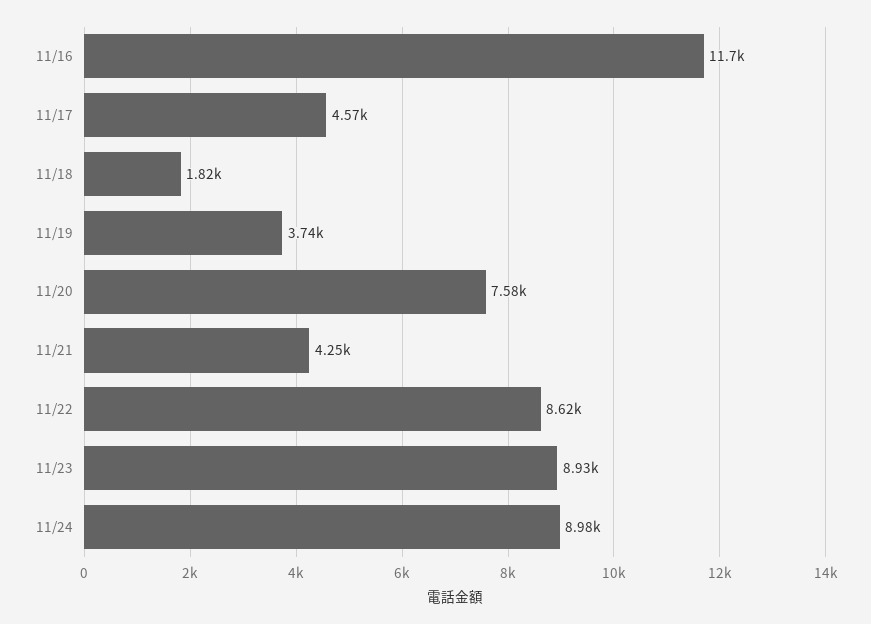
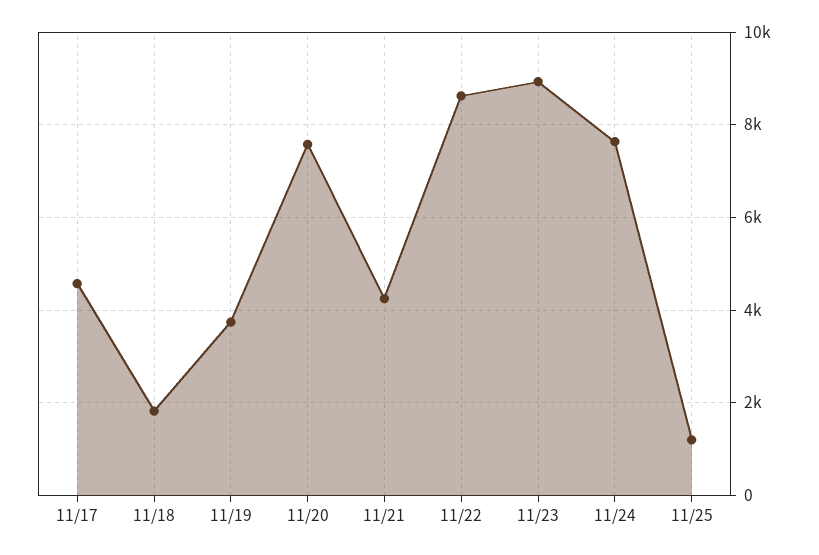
11/16: 11700 -> none
11/24: 8980 -> 7600
11/25: none -> 1200

